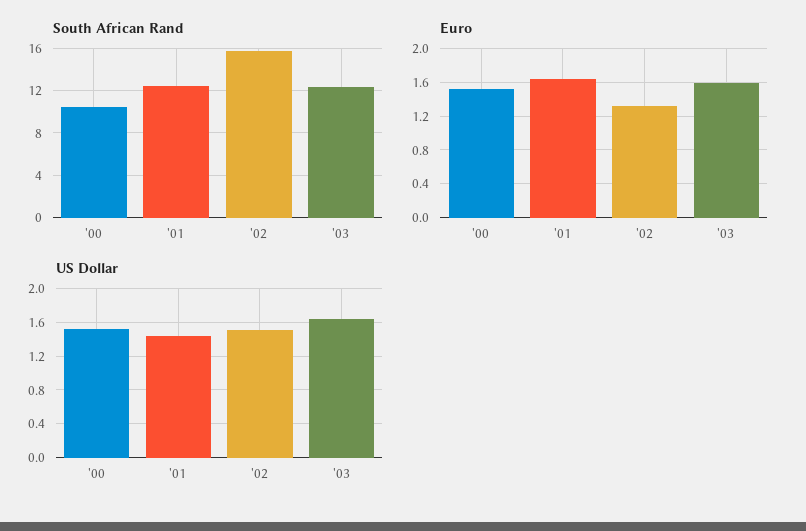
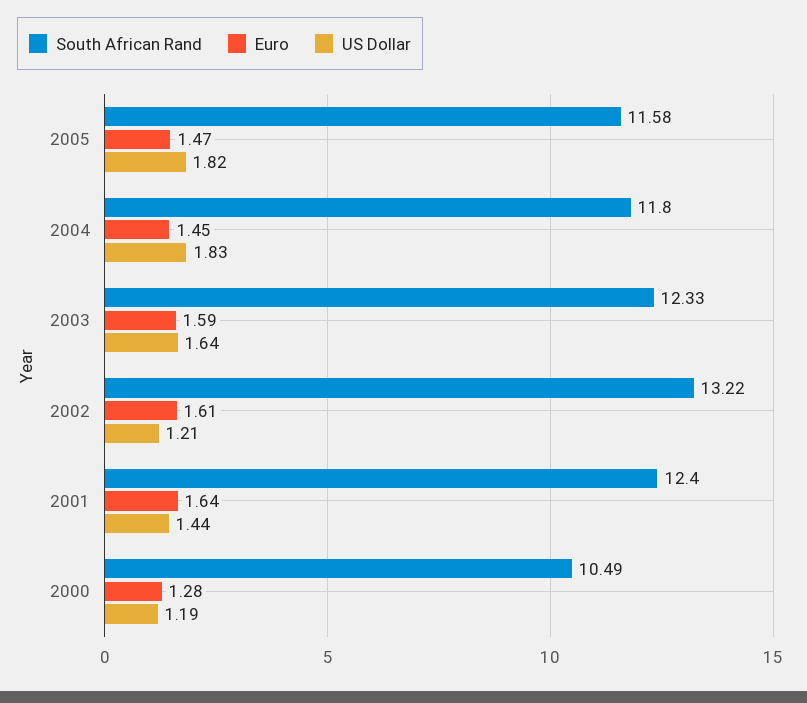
South African Rand, '02: 16 -> 13.22
Euro, '00: 1.5 -> 1.28
Euro, '02: 1.3 -> 1.61
US Dollar, '00: 1.5 -> 1.19
US Dollar, '02: 1.5 -> 1.21
South African Rand, 2005: none -> 11.58
Euro, 2005: none -> 1.47
US Dollar, 2005: none -> 1.82
South African Rand, 2004: none -> 11.8
Euro, 2004: none -> 1.45
US Dollar, 2004: none -> 1.83

